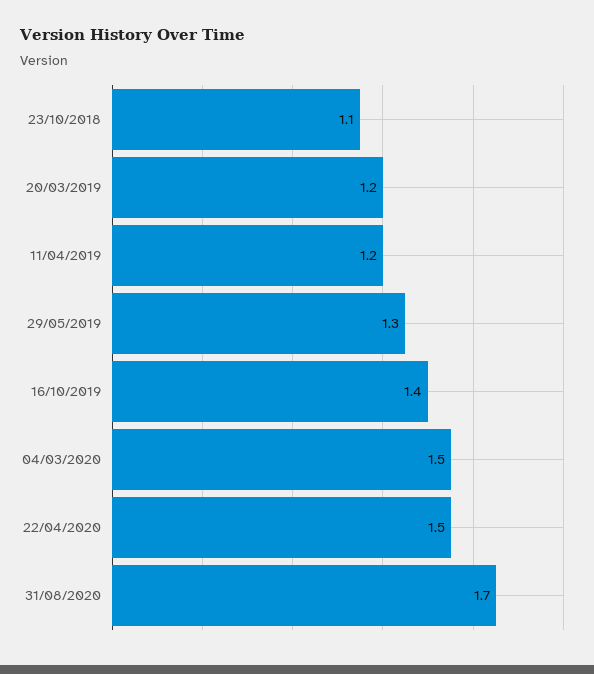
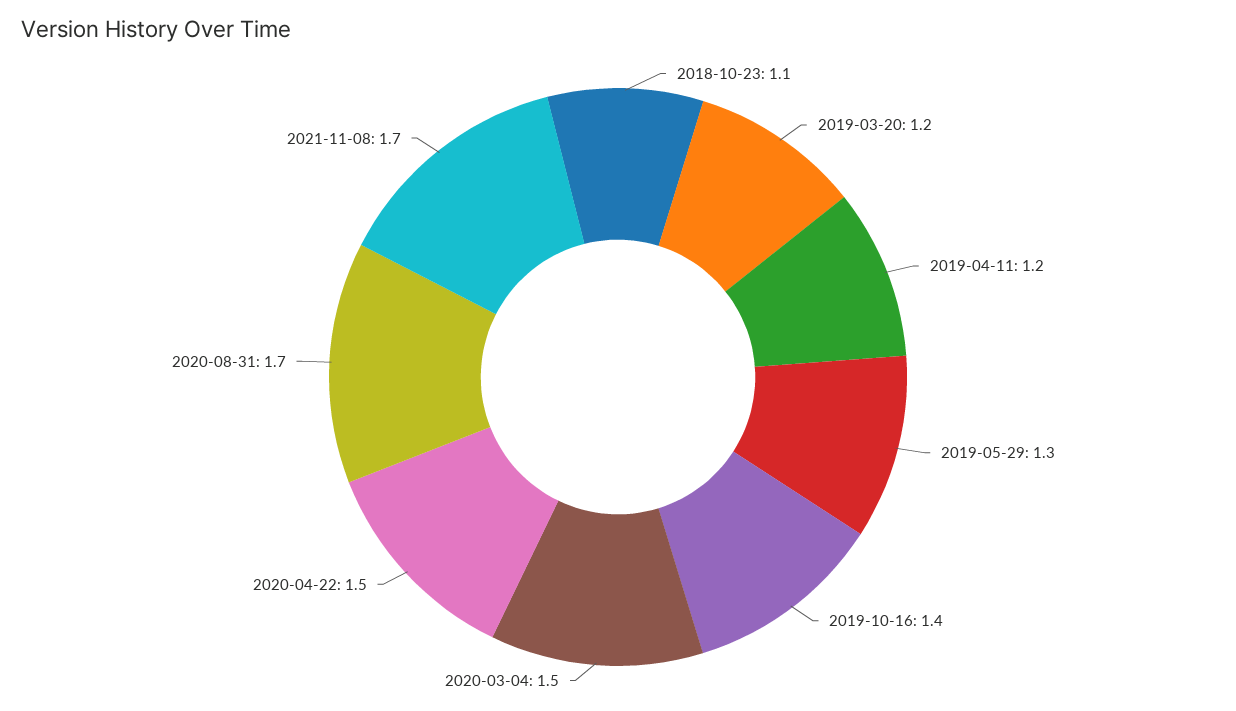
2021-11-08: none -> 1.7

